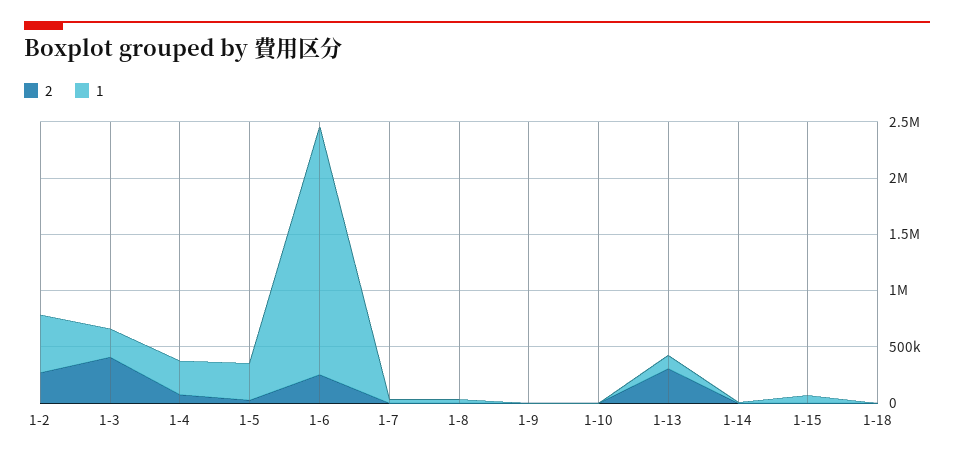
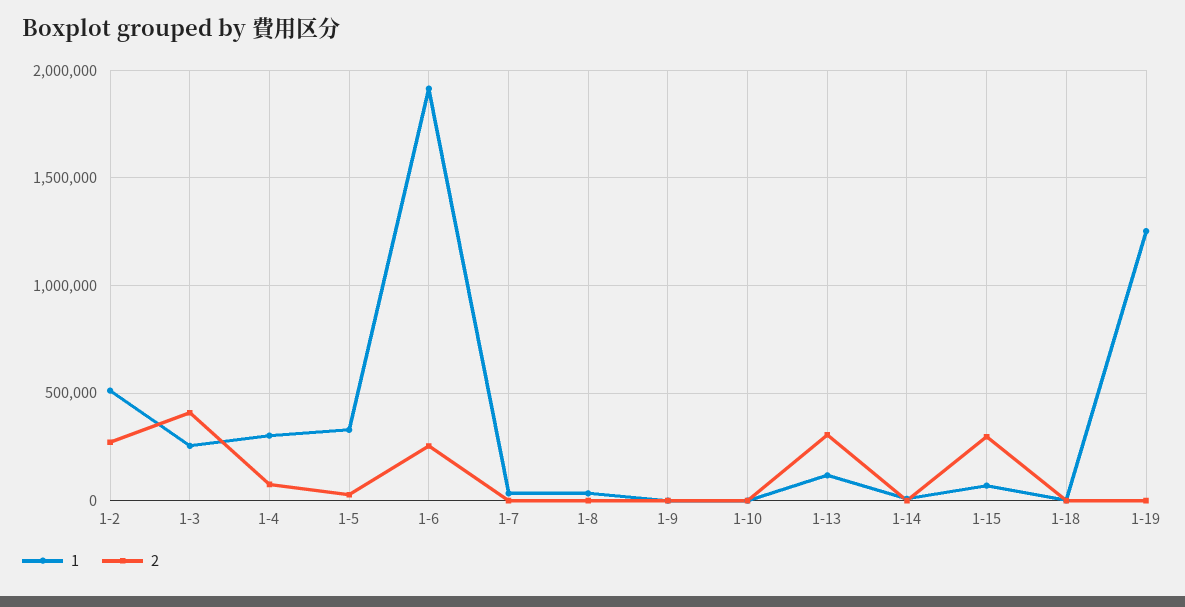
1, 1-6: 2200000 -> 1900000
2, 1-15: 0 -> 300000
1, 1-19: none -> 1250000
2, 1-19: none -> 0

